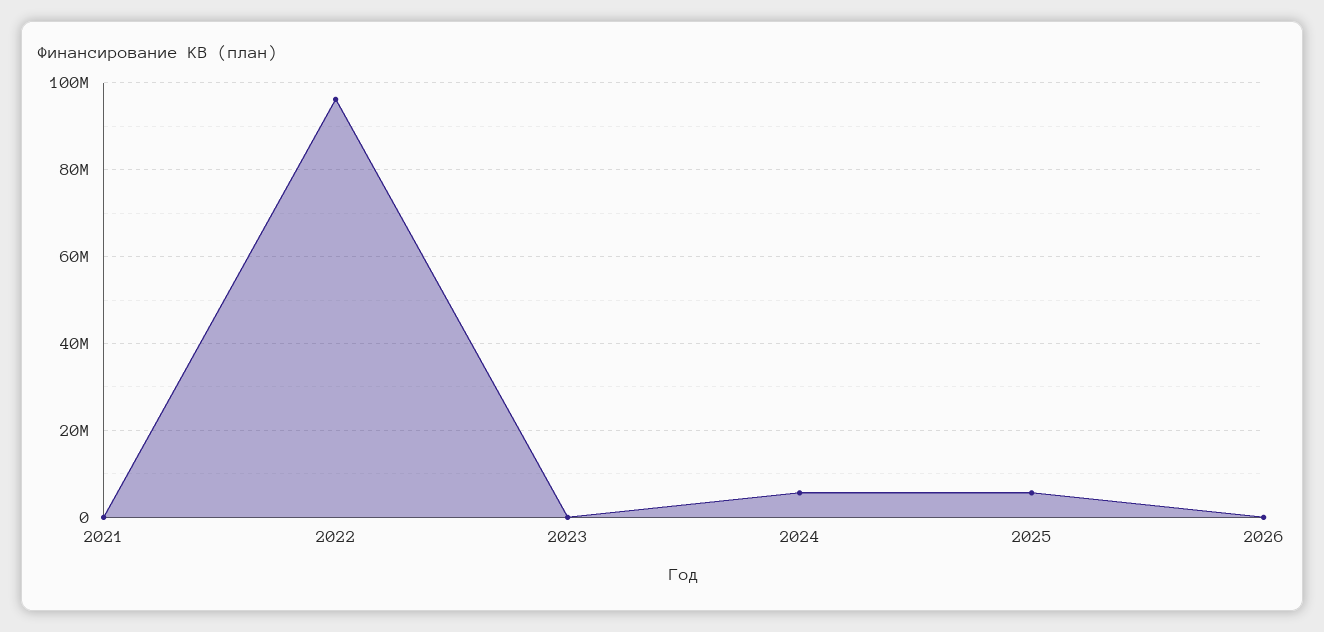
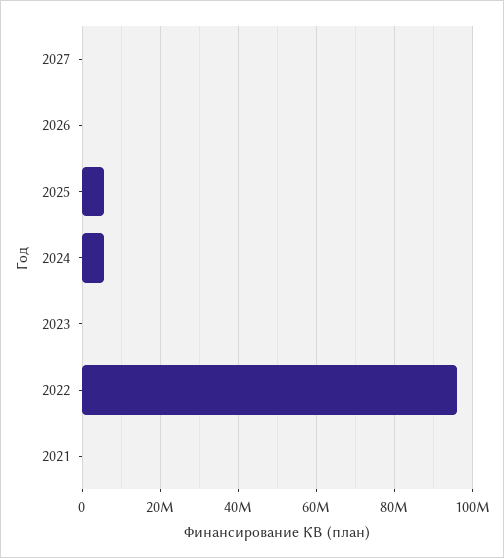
2027: none -> 0

